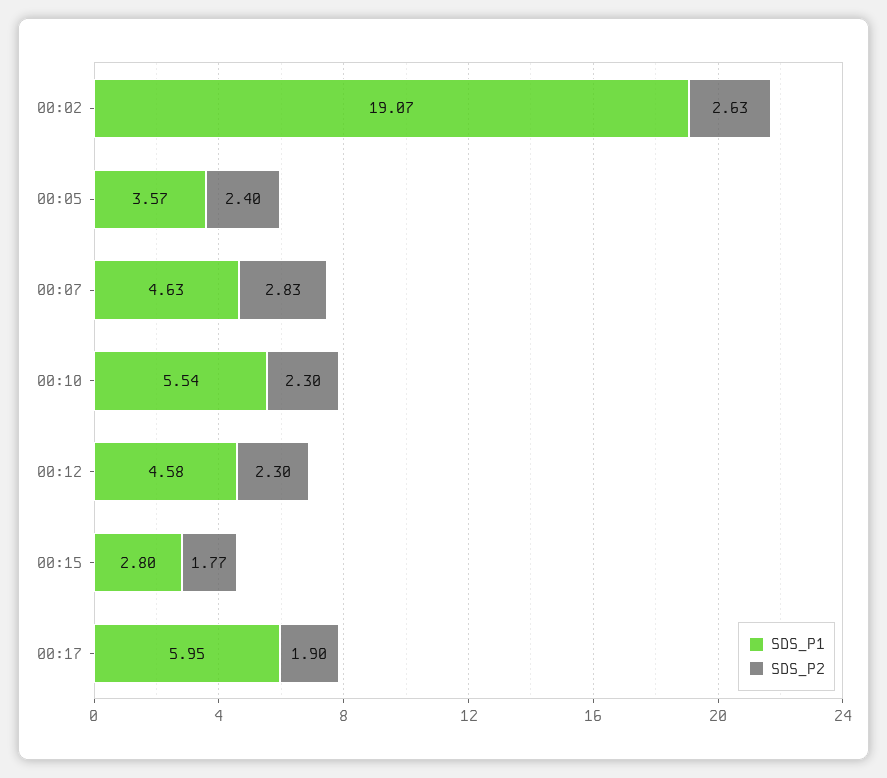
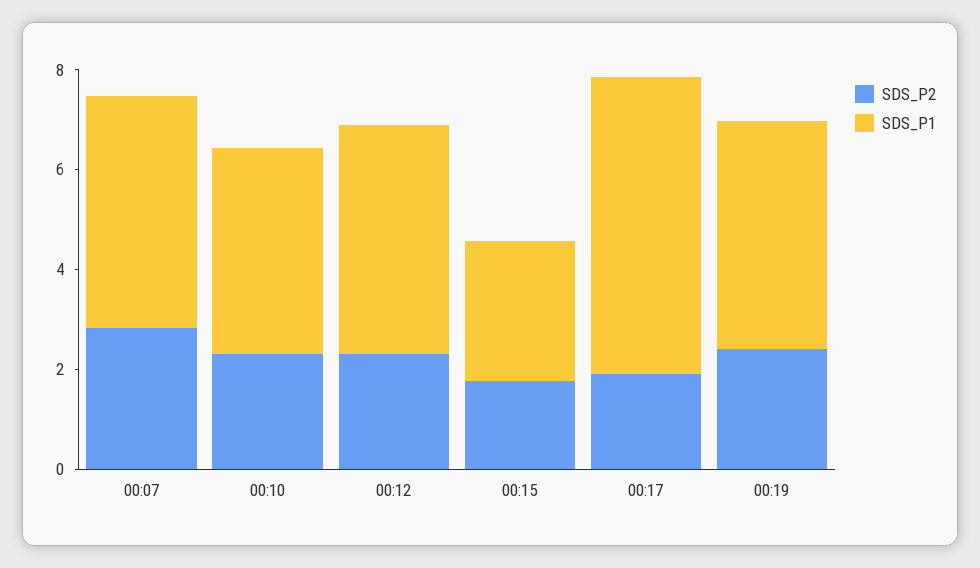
SDS_P1, 00:02: 19.07 -> none
SDS_P2, 00:02: 2.63 -> none
SDS_P1, 00:05: 3.57 -> none
SDS_P2, 00:05: 2.4 -> none
SDS_P1, 00:10: 5.54 -> 4
SDS_P2, 00:19: none -> 2.5
SDS_P1, 00:19: none -> 4.5

